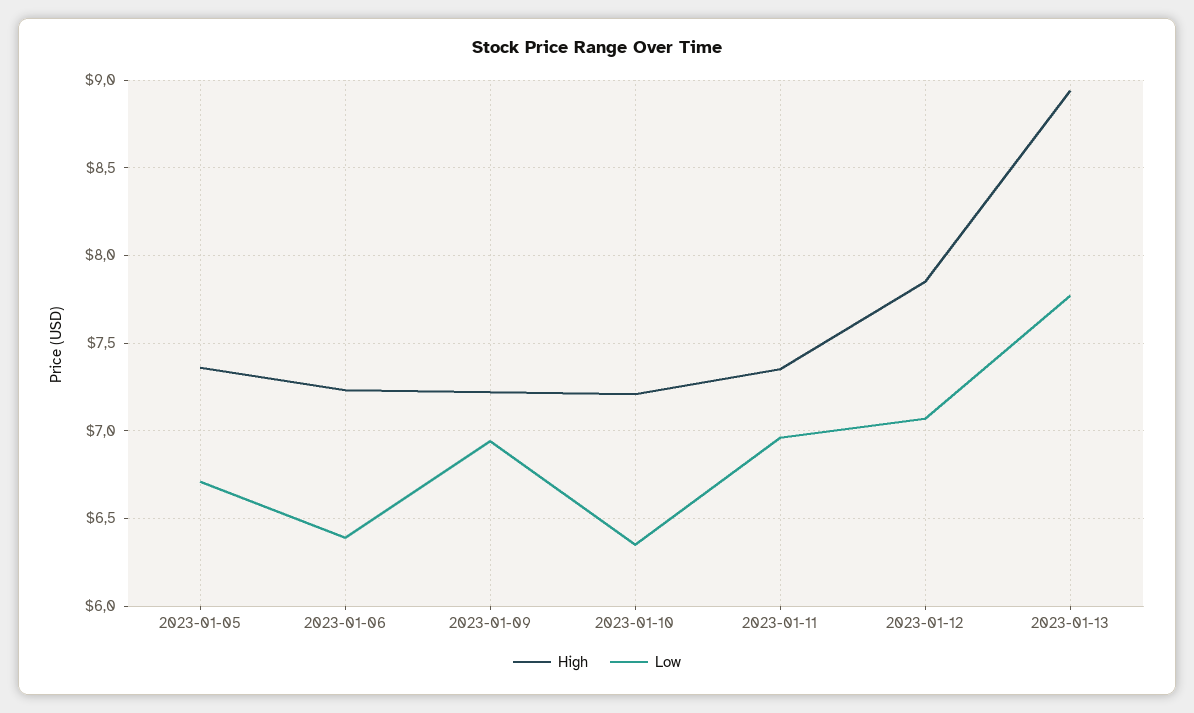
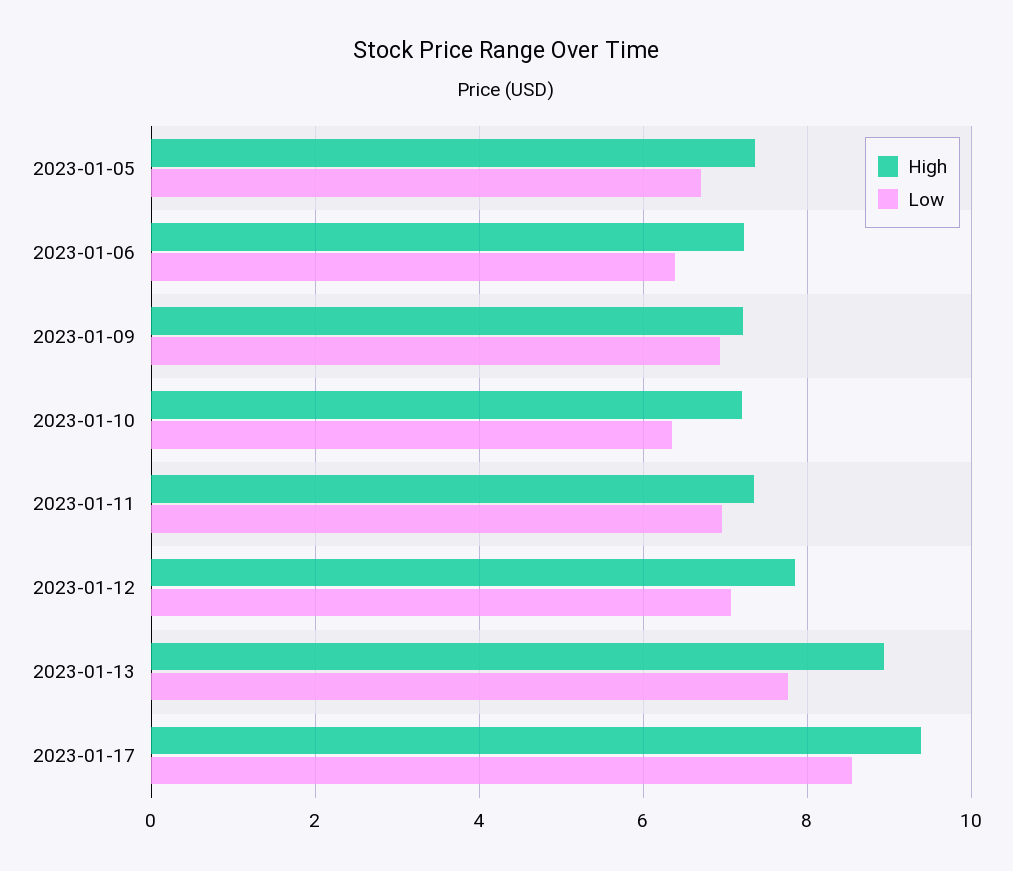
High, 2023-01-17: none -> 9.4
Low, 2023-01-17: none -> 8.6

